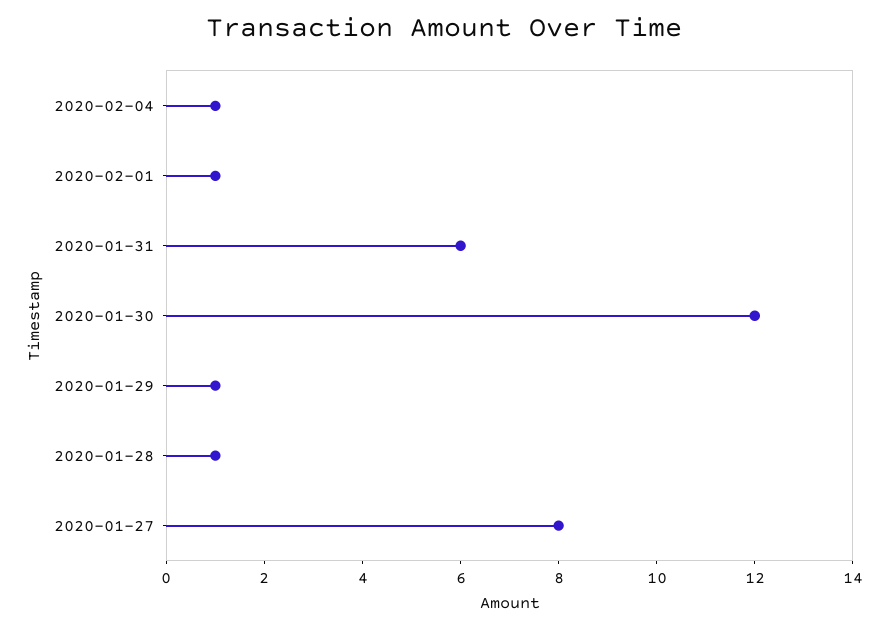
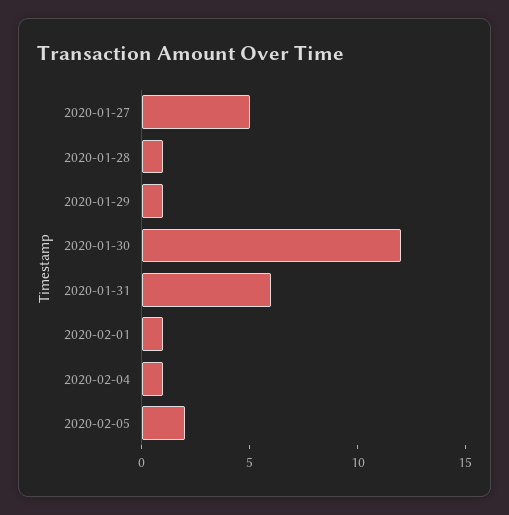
2020-01-27: 8 -> 5
2020-02-05: none -> 2

